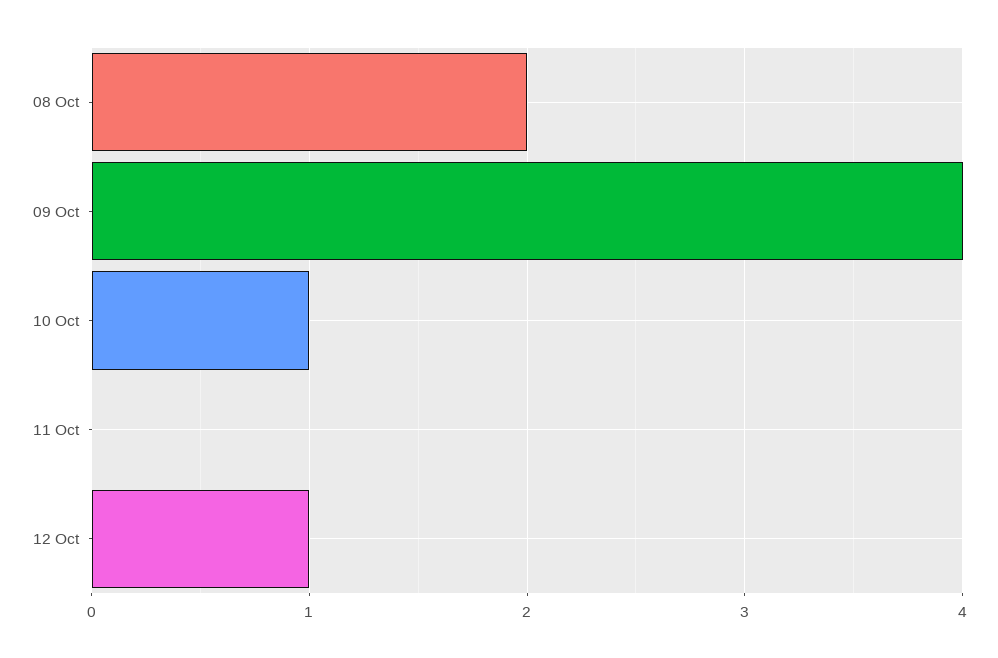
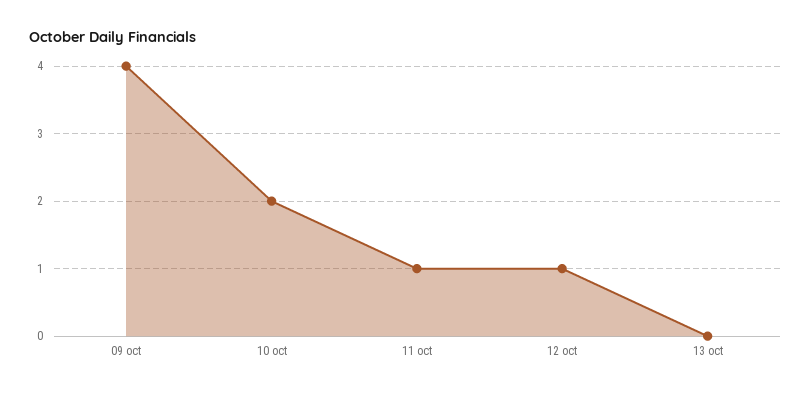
08 Oct: 2 -> none
10 Oct: 1 -> 2
11 Oct: 0 -> 1
13 oct: none -> 0

